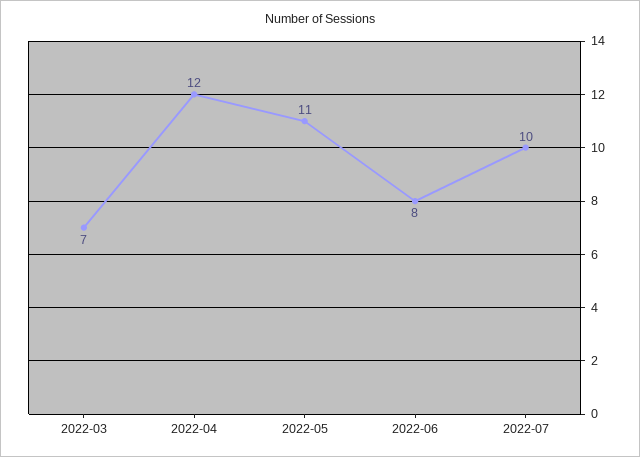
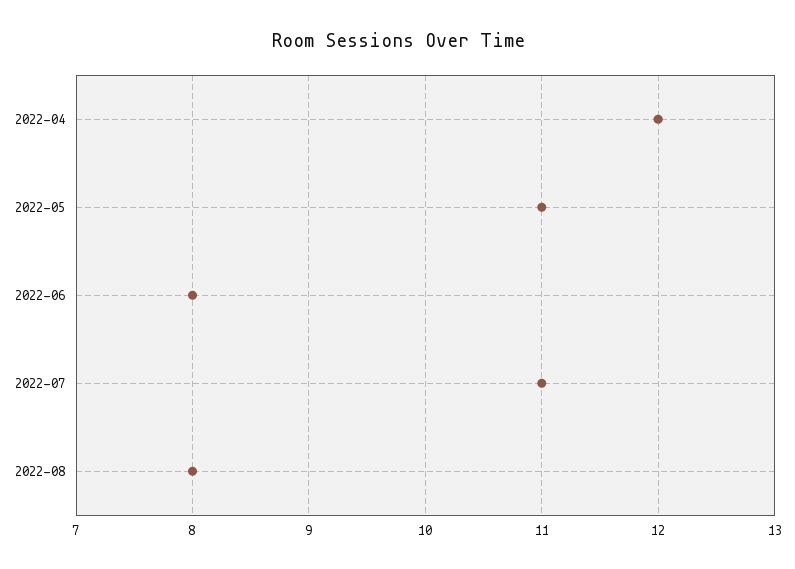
2022-03: 7 -> none
2022-07: 10 -> 11
2022-08: none -> 8

